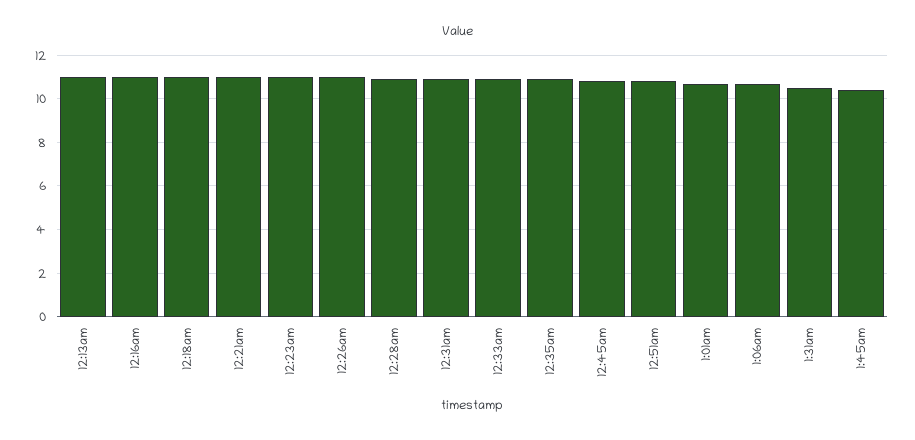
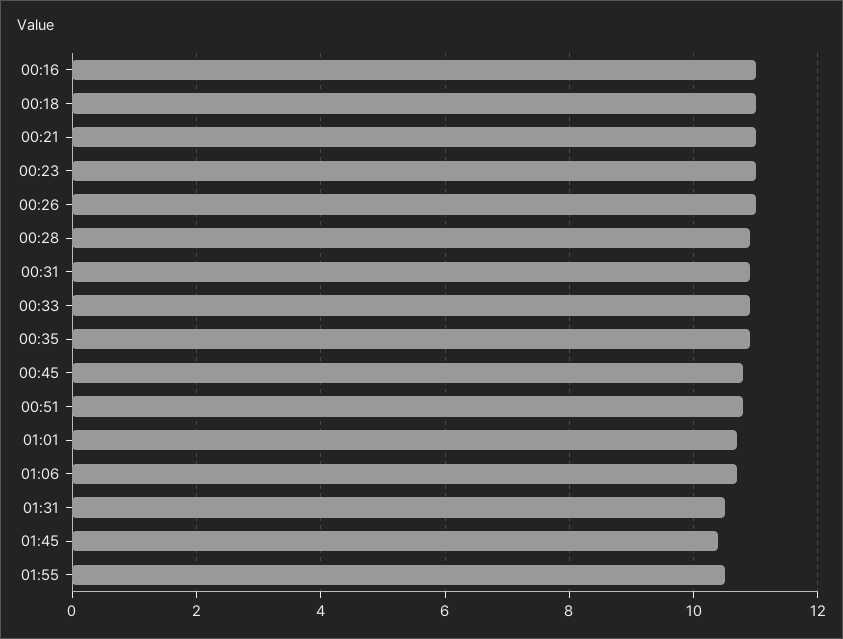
12:13am: 11 -> none
01:55: none -> 10.5

